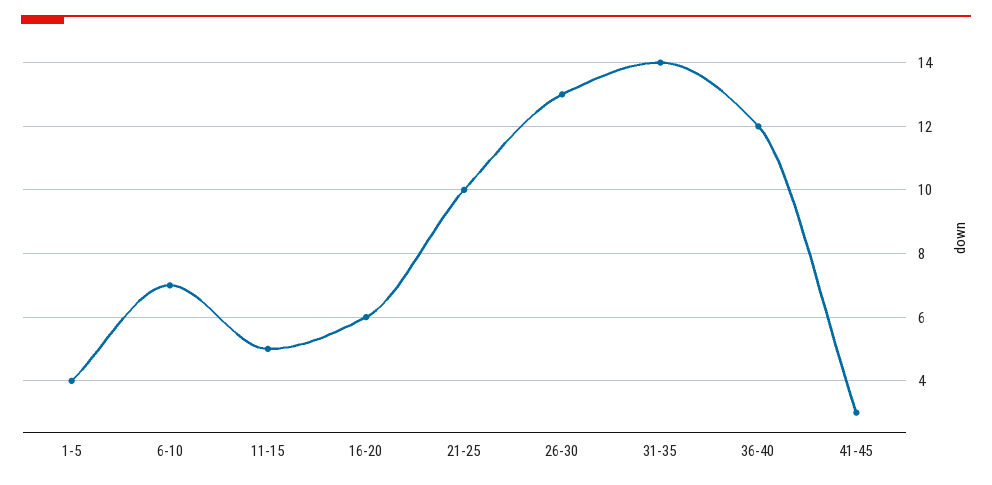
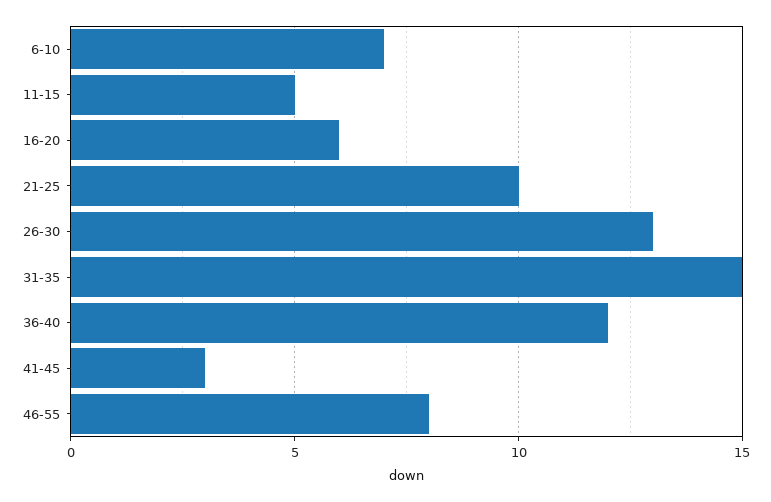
1-5: 4 -> none
31-35: 14 -> 15
46-55: none -> 8

